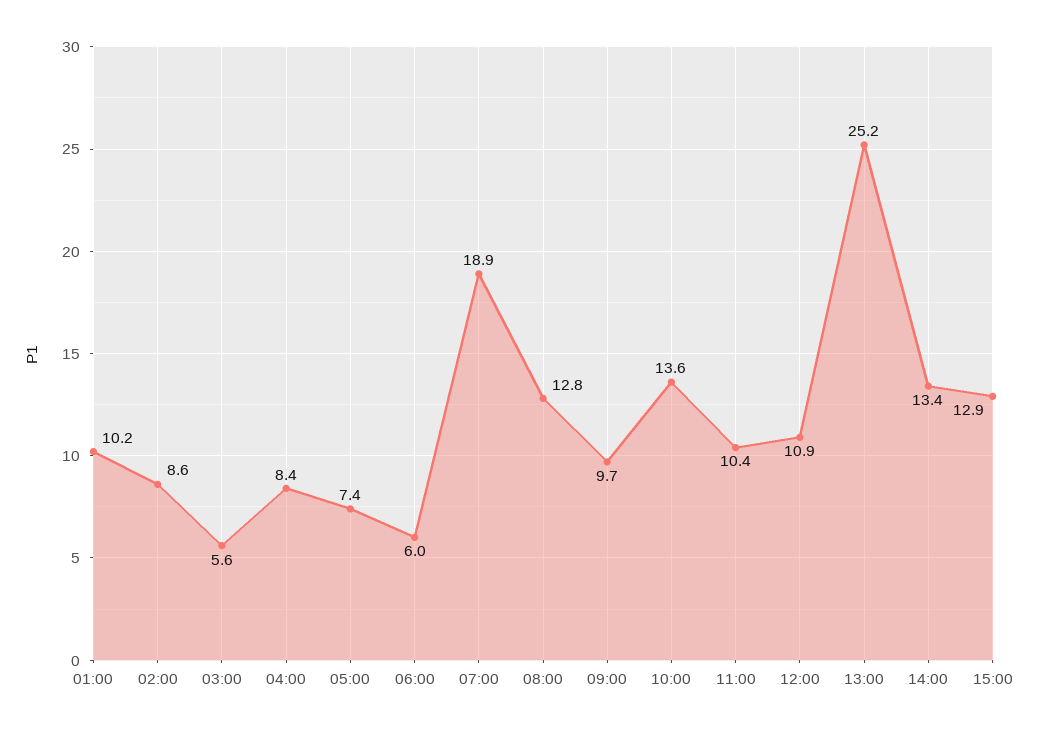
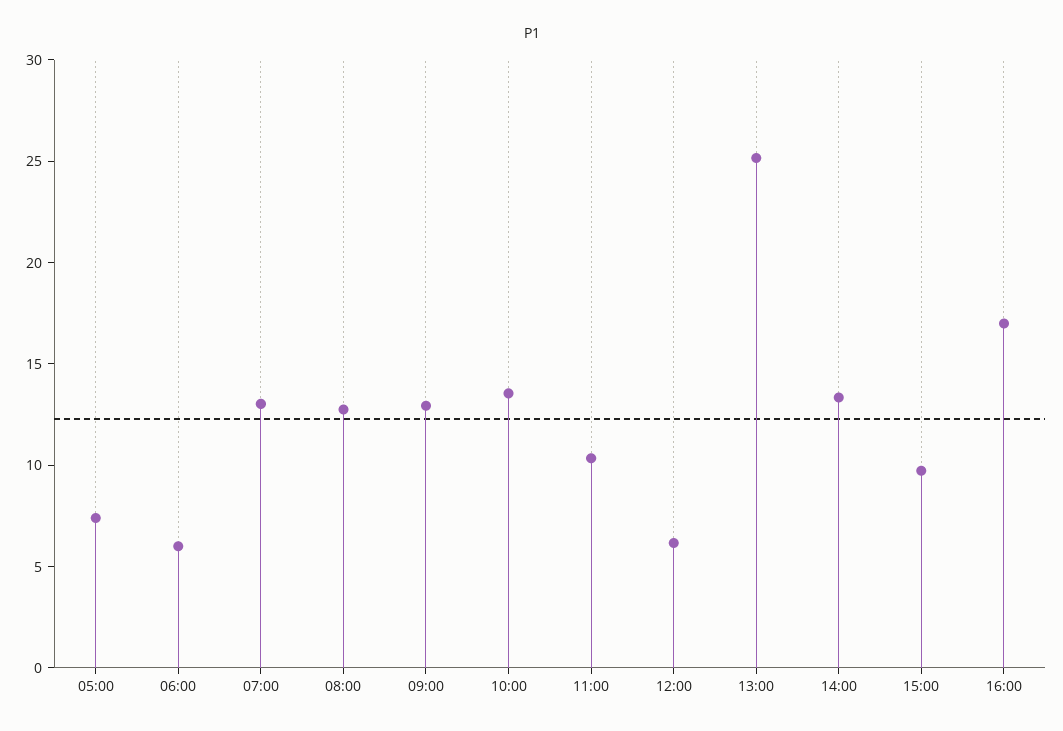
01:00: 10.2 -> none
02:00: 8.6 -> none
03:00: 5.6 -> none
04:00: 8.4 -> none
07:00: 18.9 -> 13
09:00: 9.7 -> 13
12:00: 10.9 -> 6
15:00: 12.9 -> 10
16:00: none -> 17

